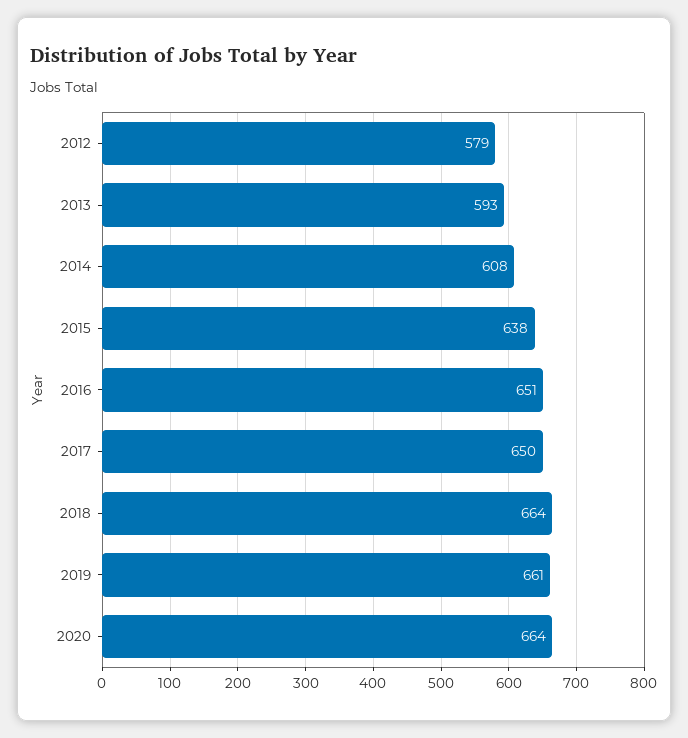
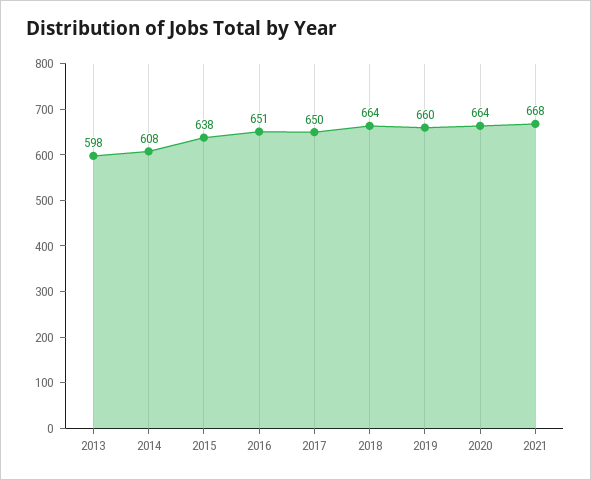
2012: 579 -> none
2013: 593 -> 598
2019: 661 -> 660
2021: none -> 668

